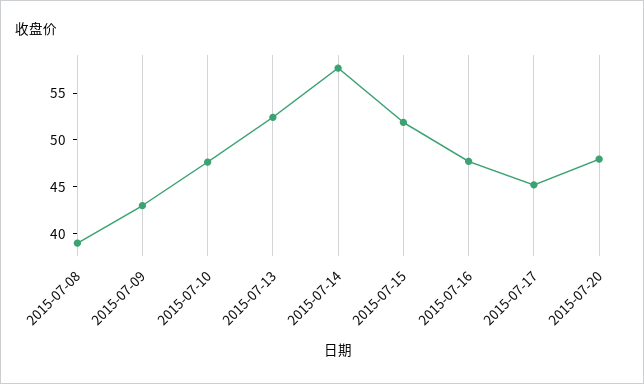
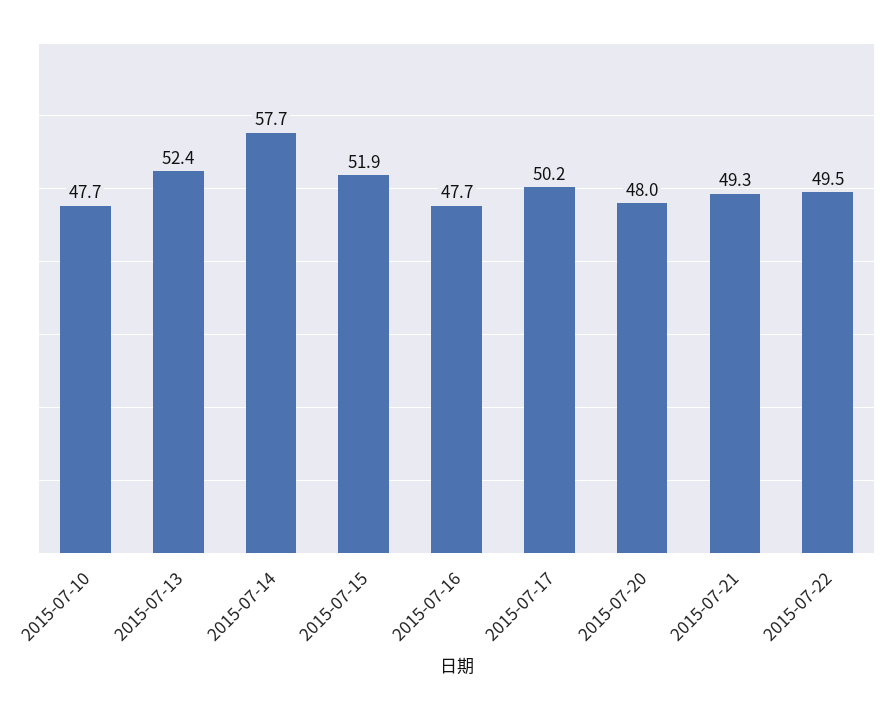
2015-07-08: 39 -> none
2015-07-09: 43 -> none
2015-07-17: 45 -> 50.2
2015-07-21: none -> 49.3
2015-07-22: none -> 49.5

